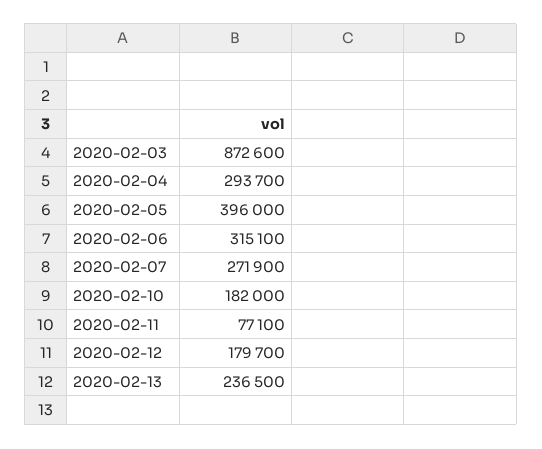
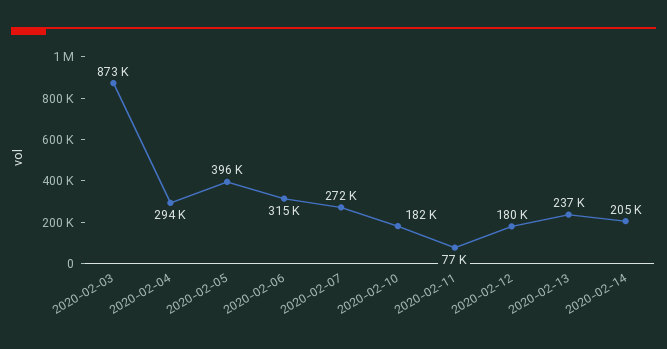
2020-02-14: none -> 205000

